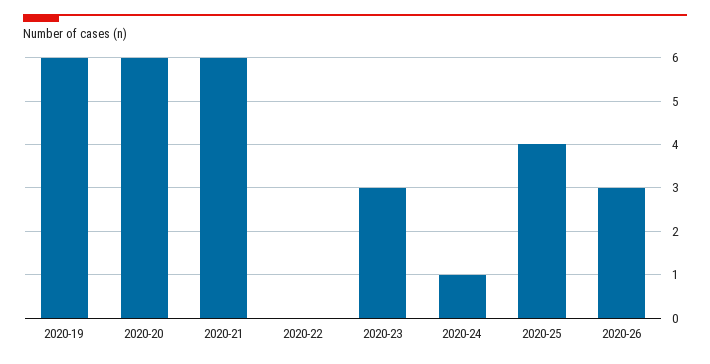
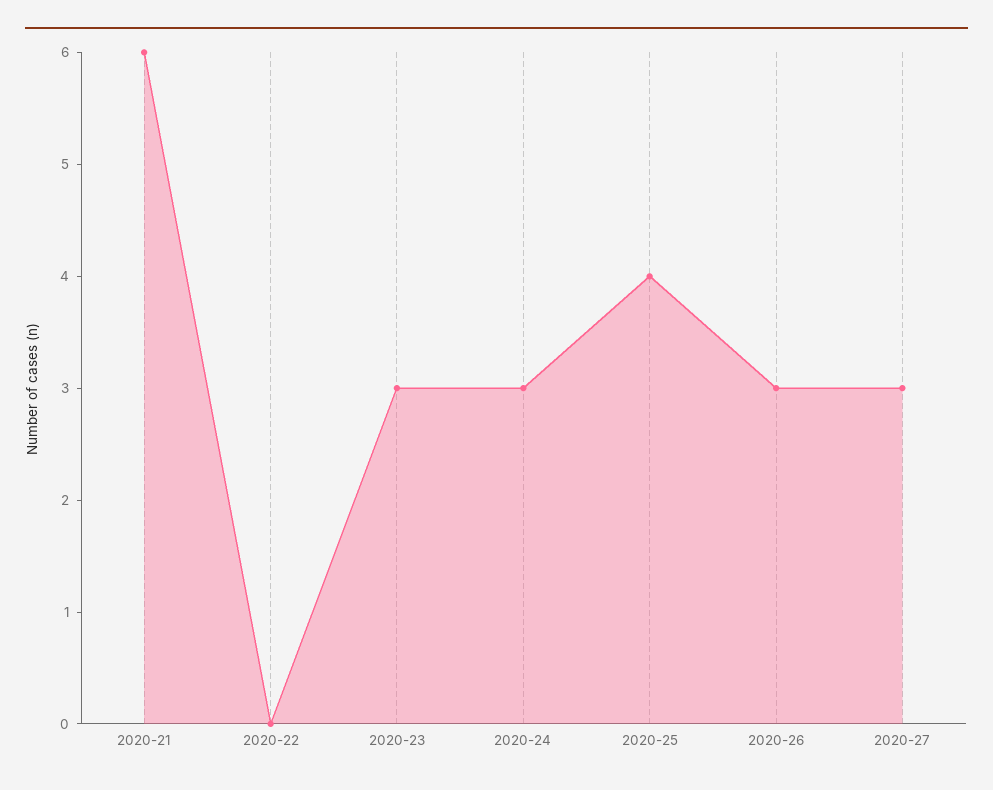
2020-19: 6 -> none
2020-20: 6 -> none
2020-24: 1 -> 3
2020-27: none -> 3

